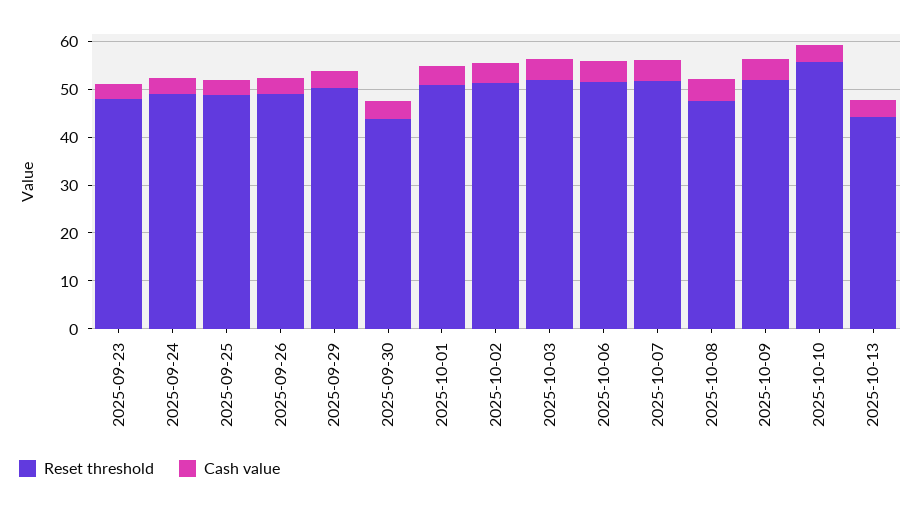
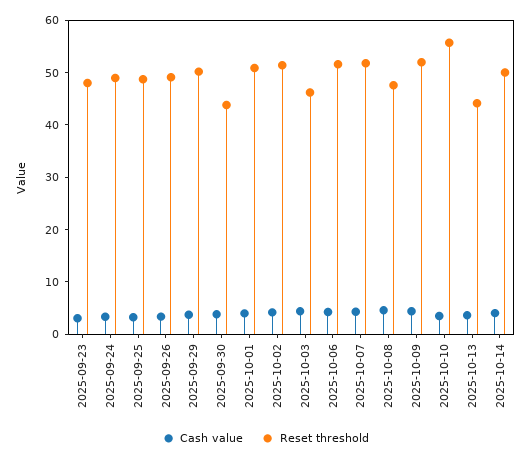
Reset threshold, 2025-10-03: 52 -> 46
Cash value, 2025-10-14: none -> 4
Reset threshold, 2025-10-14: none -> 50

